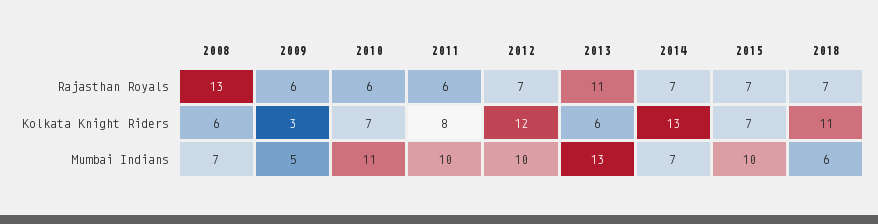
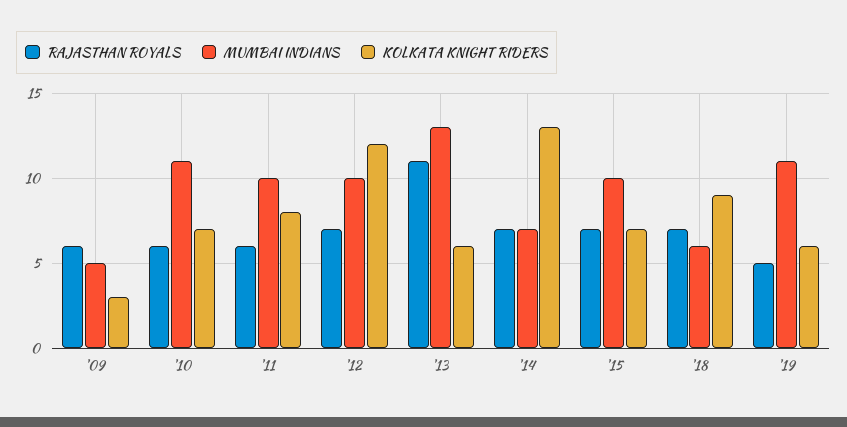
Rajasthan Royals, 2008: 13 -> none
Kolkata Knight Riders, 2008: 6 -> none
Kolkata Knight Riders, 2018: 11 -> 9
Mumbai Indians, 2008: 7 -> none
Rajasthan Royals, '19: none -> 5
Mumbai Indians, '19: none -> 11
Kolkata Knight Riders, '19: none -> 6

